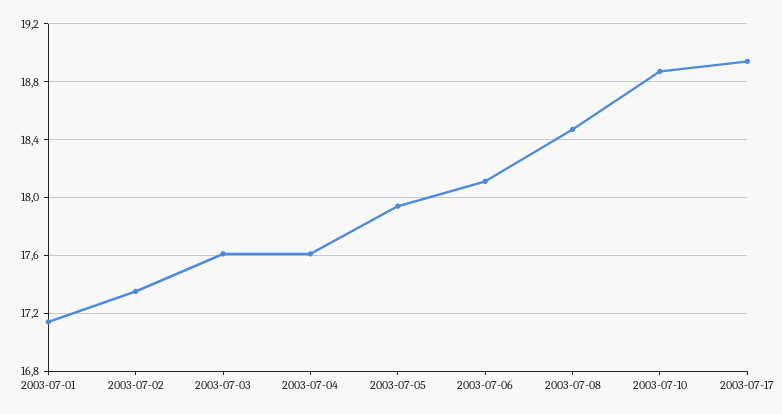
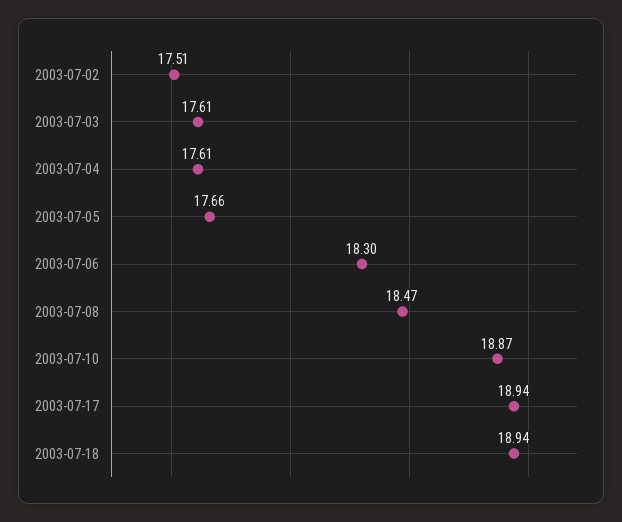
2003-07-01: 17.15 -> none
2003-07-02: 17.35 -> 17.51
2003-07-05: 17.95 -> 17.66
2003-07-06: 18.1 -> 18.3
2003-07-18: none -> 18.94

